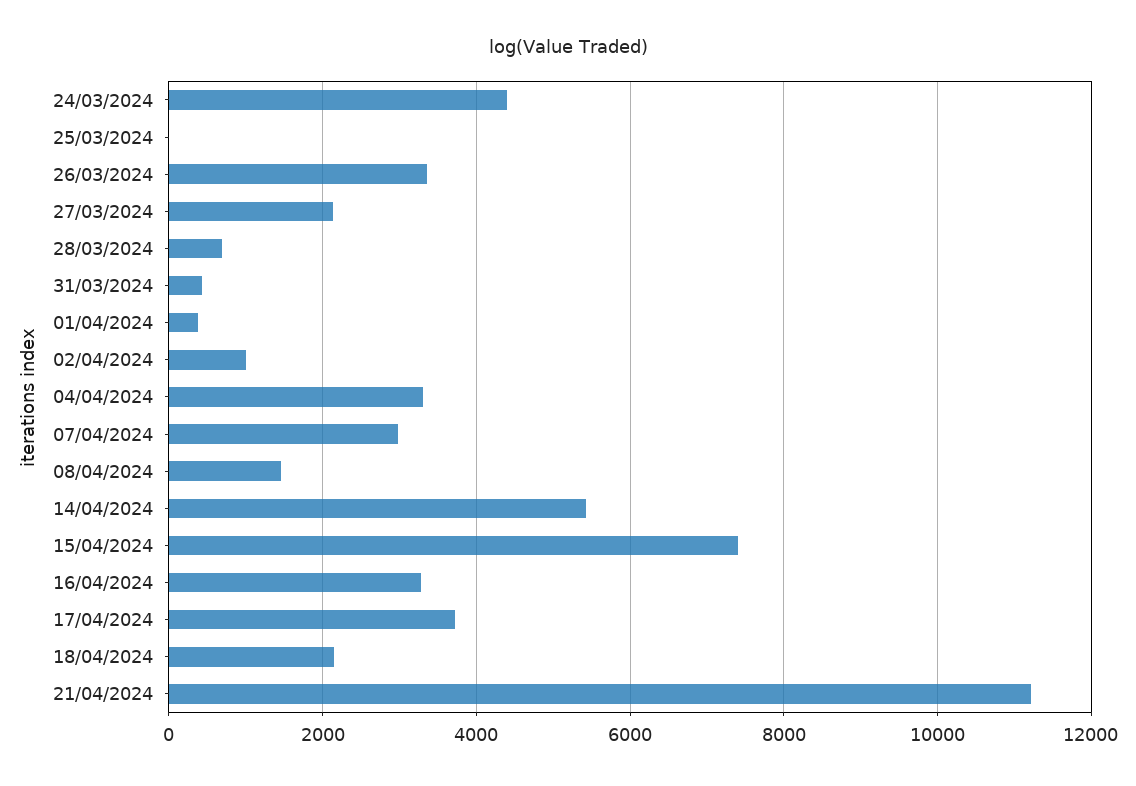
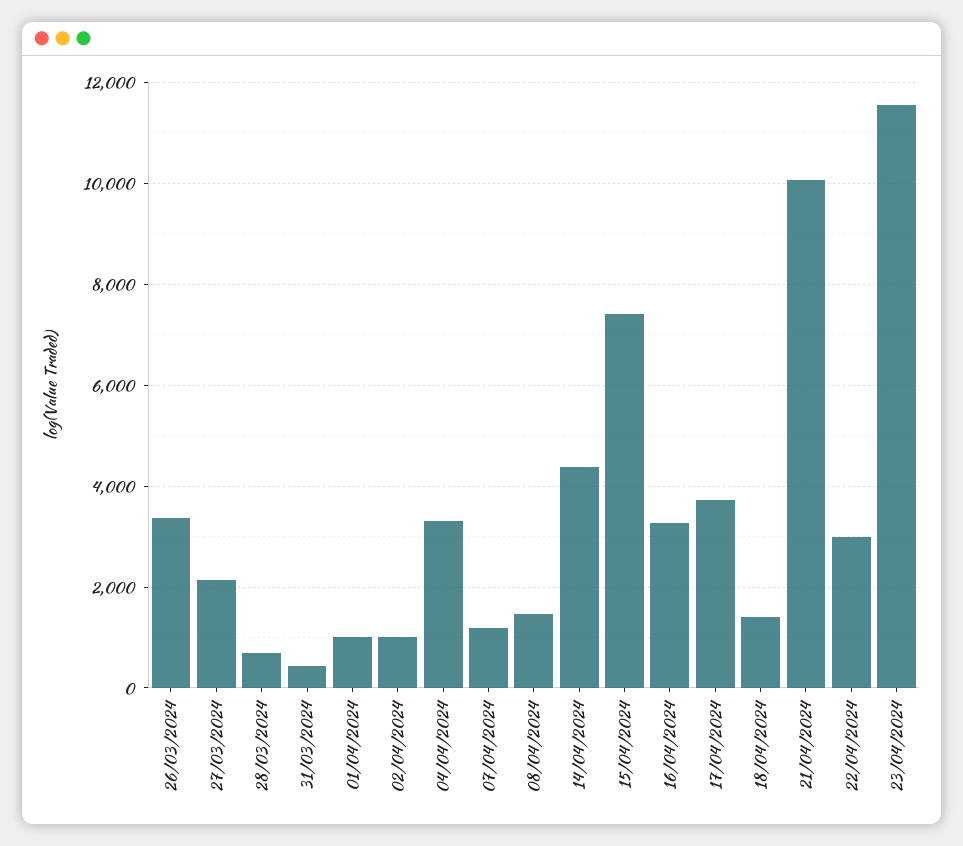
24/03/2024: 4400 -> none
25/03/2024: 0 -> none
01/04/2024: 400 -> 1000
07/04/2024: 3000 -> 1200
14/04/2024: 5400 -> 4400
18/04/2024: 2200 -> 1400
21/04/2024: 11200 -> 10000
22/04/2024: none -> 3000
23/04/2024: none -> 11600

